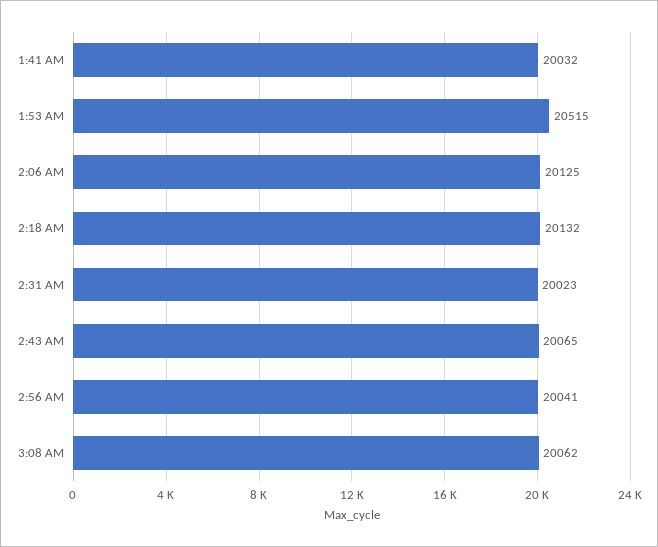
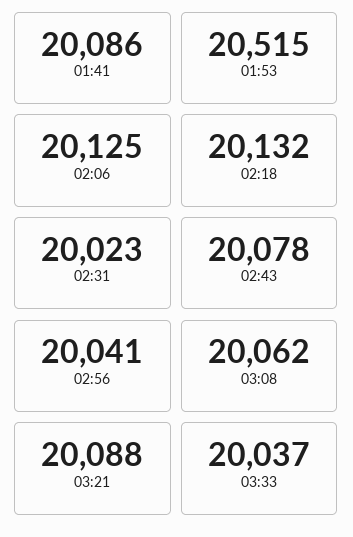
1:41 AM: 20032 -> 20086
2:43 AM: 20065 -> 20078
03:21: none -> 20088
03:33: none -> 20037

